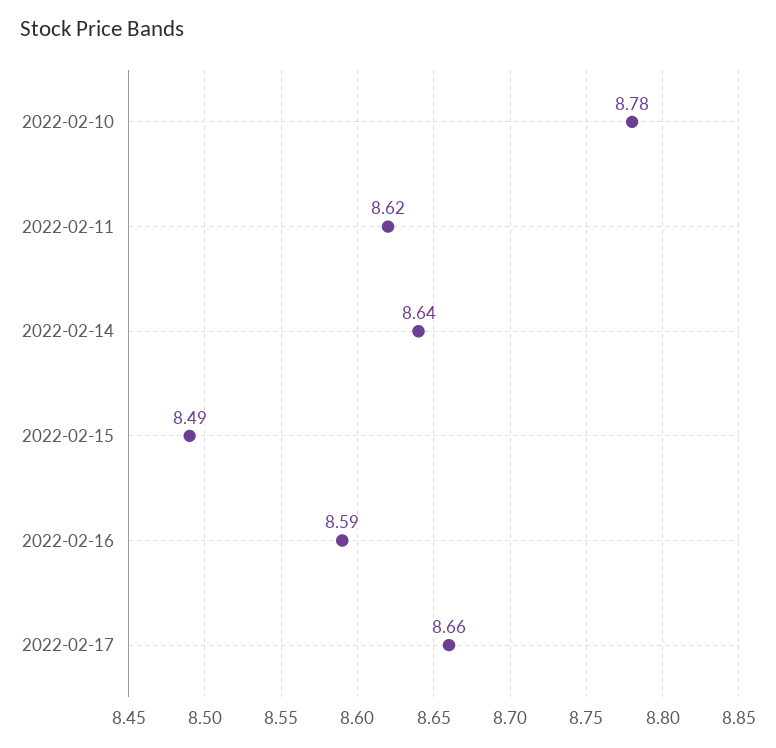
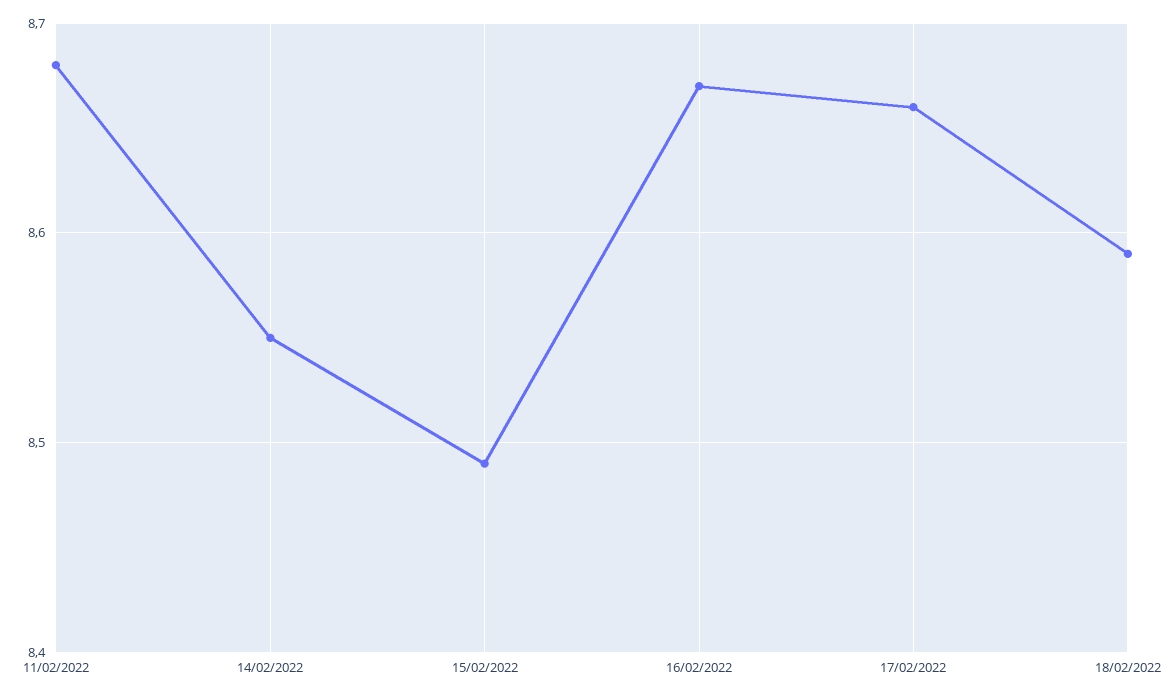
2022-02-10: 8.78 -> none
2022-02-11: 8.62 -> 8.68
2022-02-14: 8.64 -> 8.55
2022-02-16: 8.59 -> 8.67
18/02/2022: none -> 8.59

